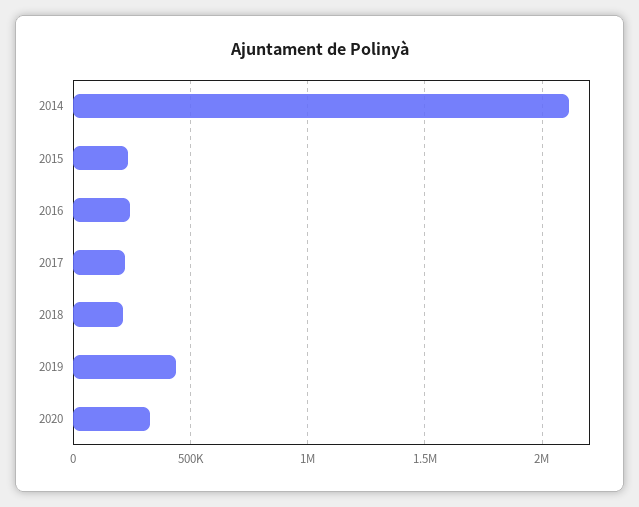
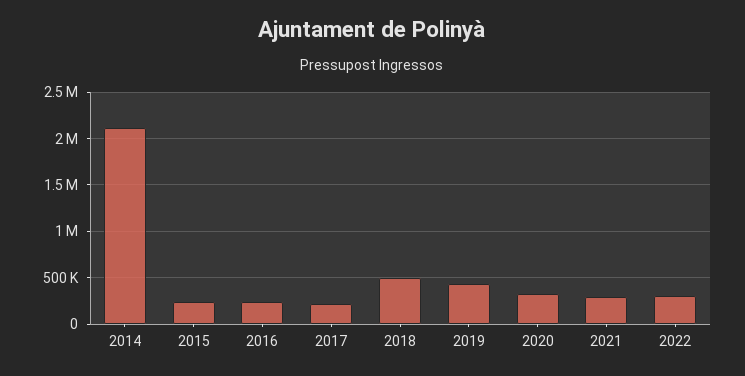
2018: 200000 -> 500000
2021: none -> 300000
2022: none -> 300000

